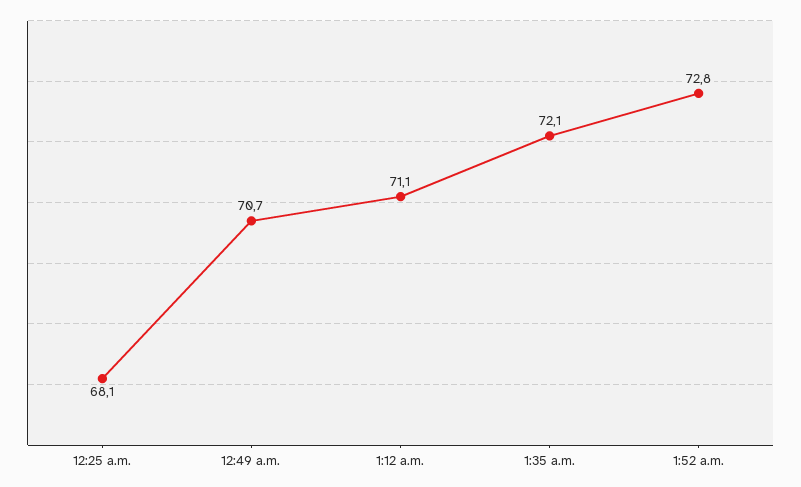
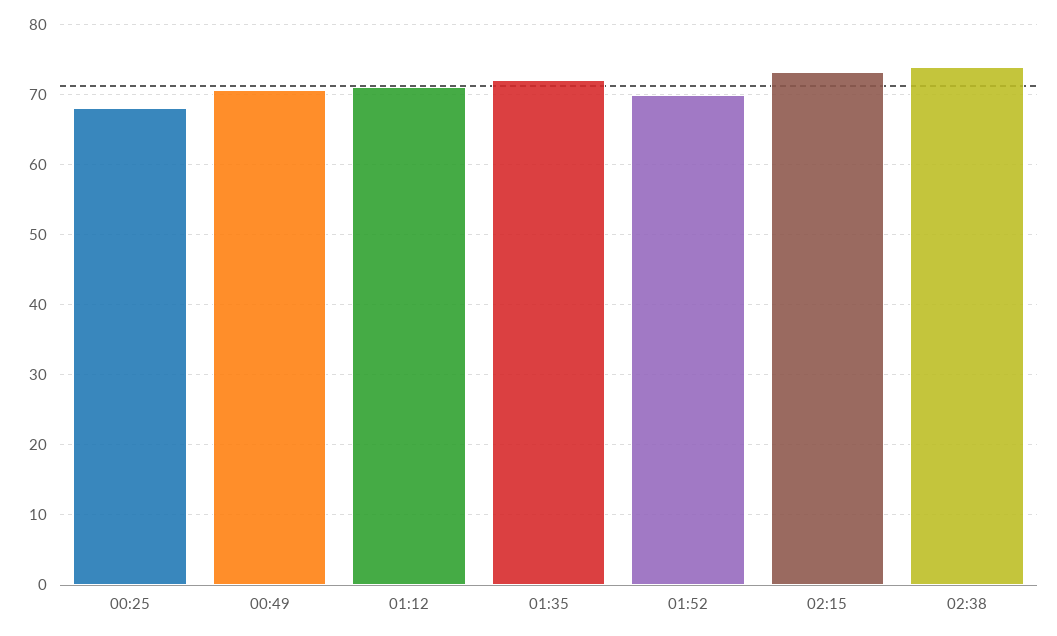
1:52 a.m.: 72.8 -> 70
02:15: none -> 73
02:38: none -> 74

